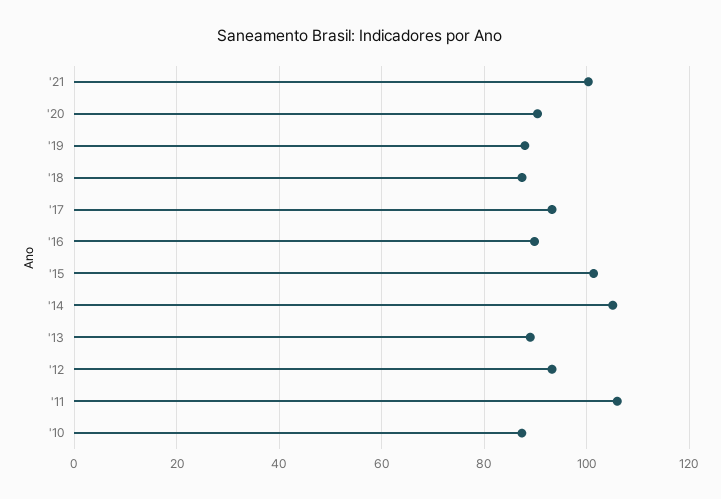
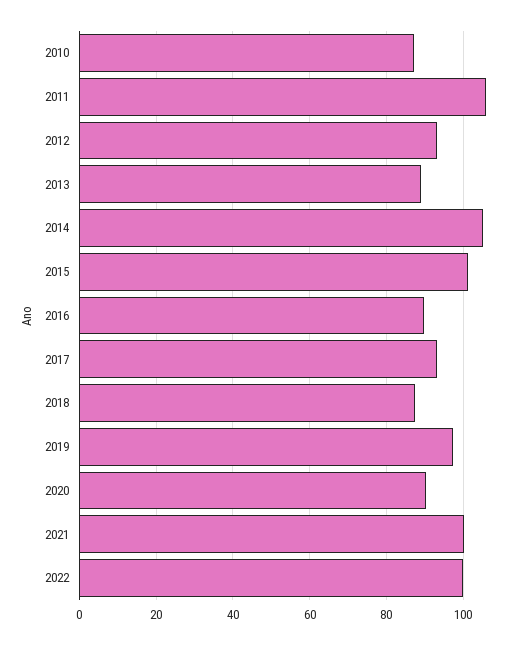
'19: 88 -> 98
2022: none -> 100

